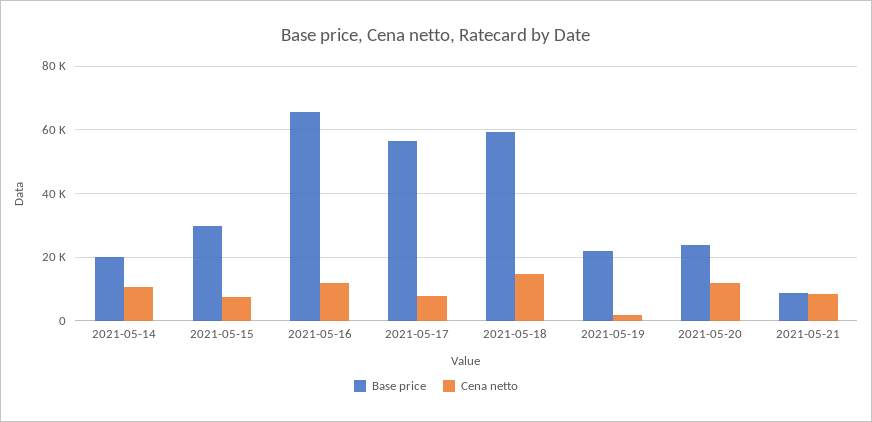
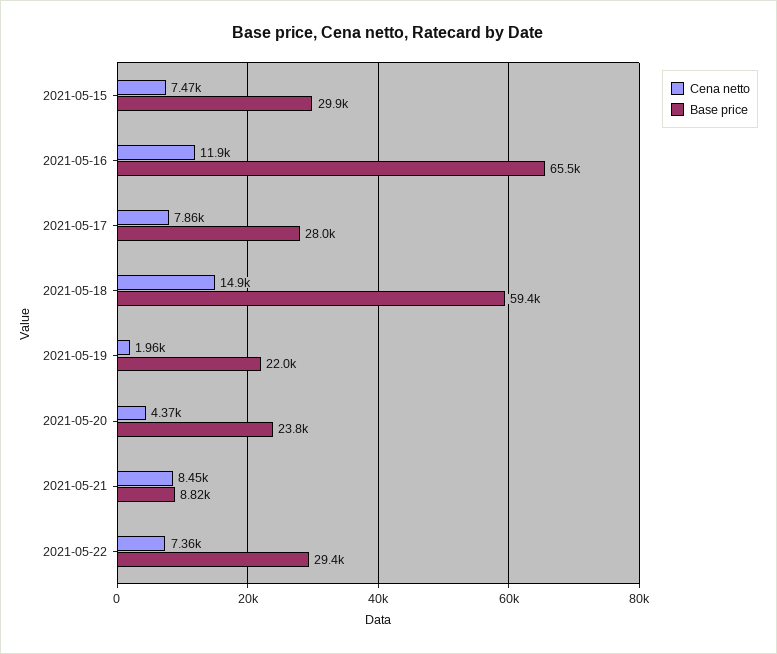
Base price, 2021-05-14: 20000 -> none
Cena netto, 2021-05-14: 10000 -> none
Base price, 2021-05-17: 56000 -> 28000
Cena netto, 2021-05-20: 12000 -> 4370
Cena netto, 2021-05-22: none -> 7360
Base price, 2021-05-22: none -> 29400

